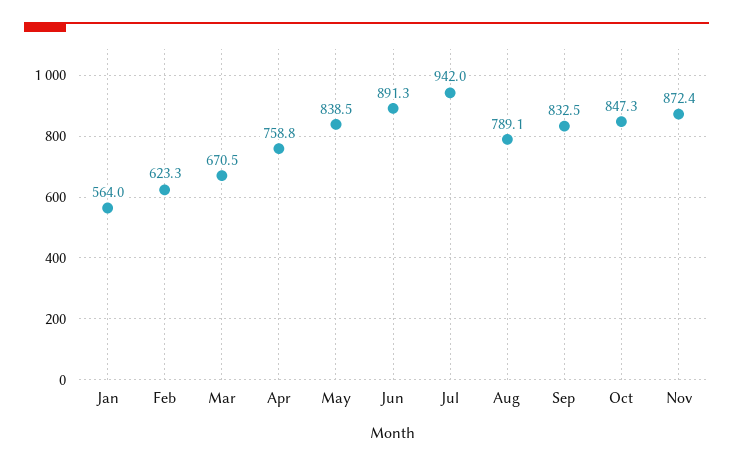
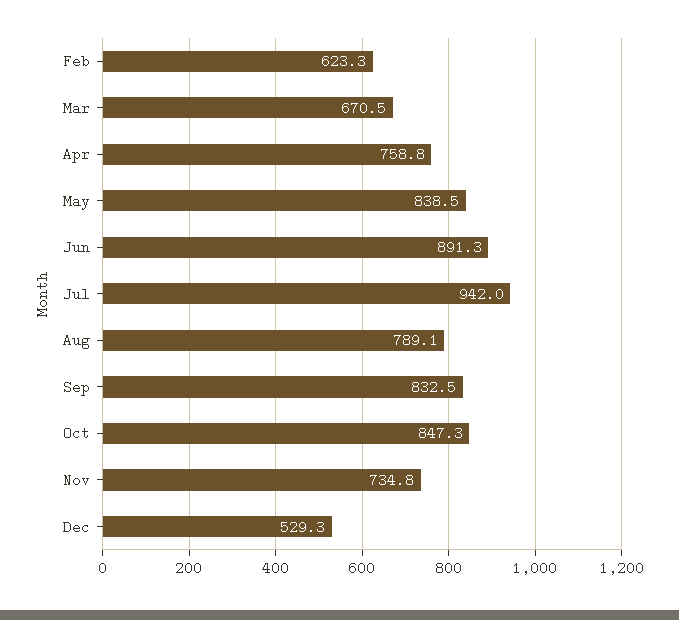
Jan: 564 -> none
Nov: 872.4 -> 734.8
Dec: none -> 529.3

